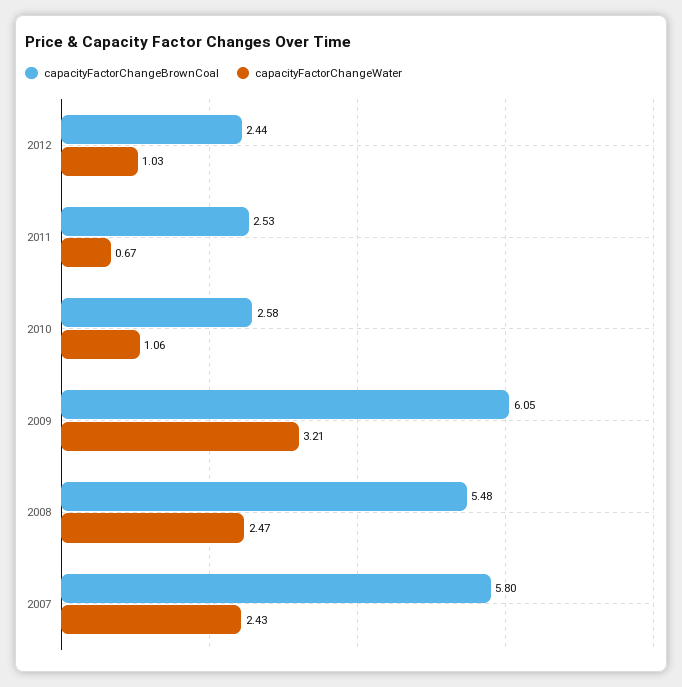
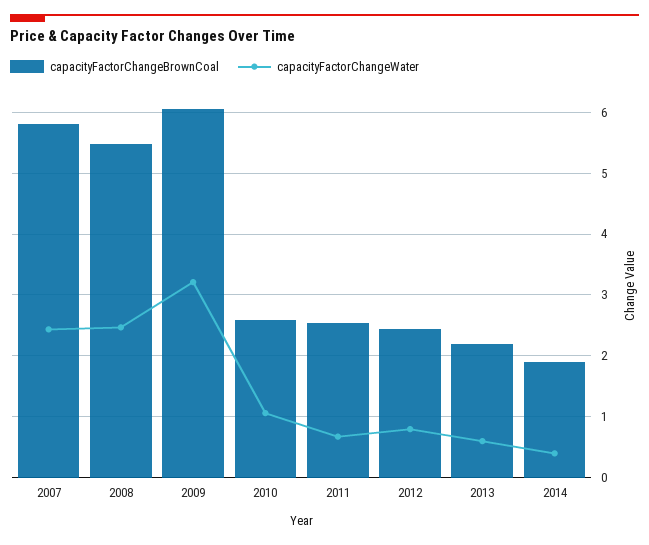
capacityFactorChangeWater, 2012: 1.03 -> 0.8
capacityFactorChangeBrownCoal, 2013: none -> 2.2
capacityFactorChangeWater, 2013: none -> 0.6
capacityFactorChangeBrownCoal, 2014: none -> 1.9
capacityFactorChangeWater, 2014: none -> 0.4

